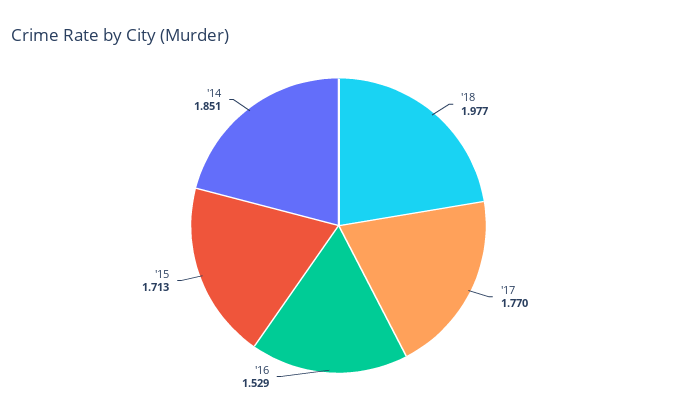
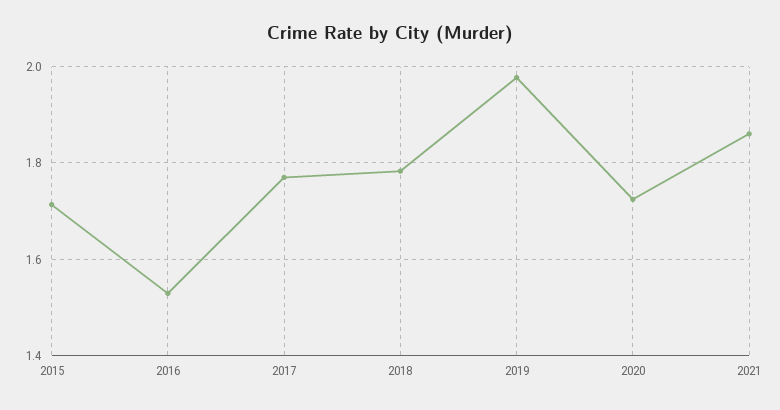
'18: 1.977 -> 1.78
'14: 1.851 -> none
2019: none -> 1.98
2020: none -> 1.72
2021: none -> 1.86

